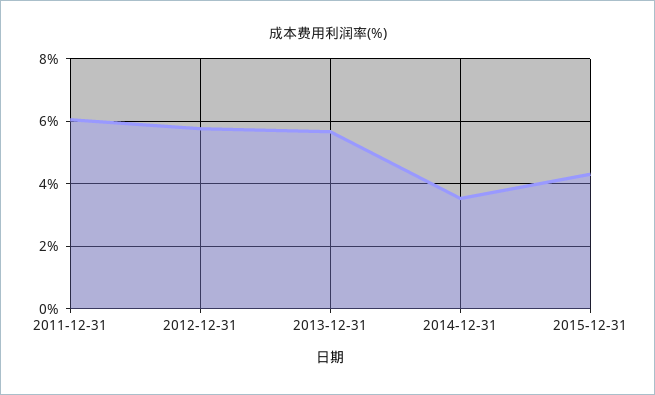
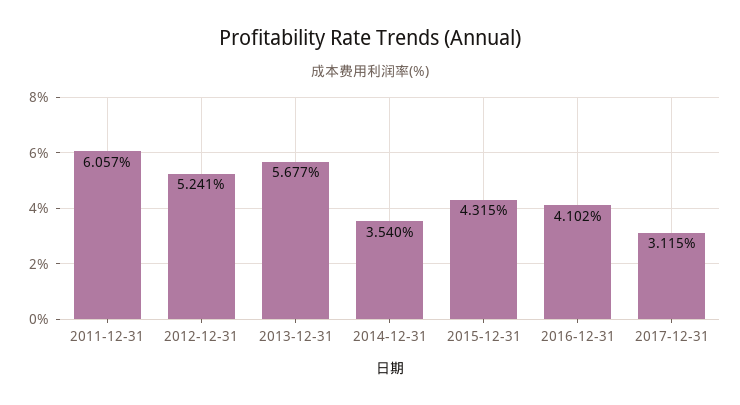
2012-12-31: 5.8 -> 5.241
2016-12-31: none -> 4.102
2017-12-31: none -> 3.115

